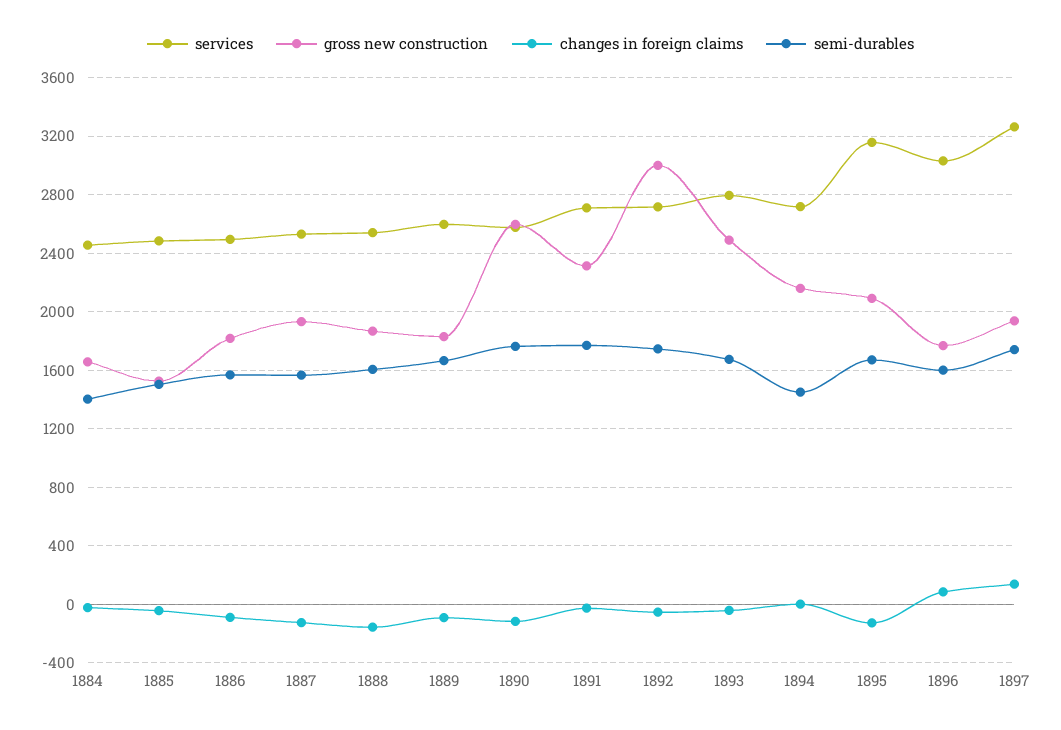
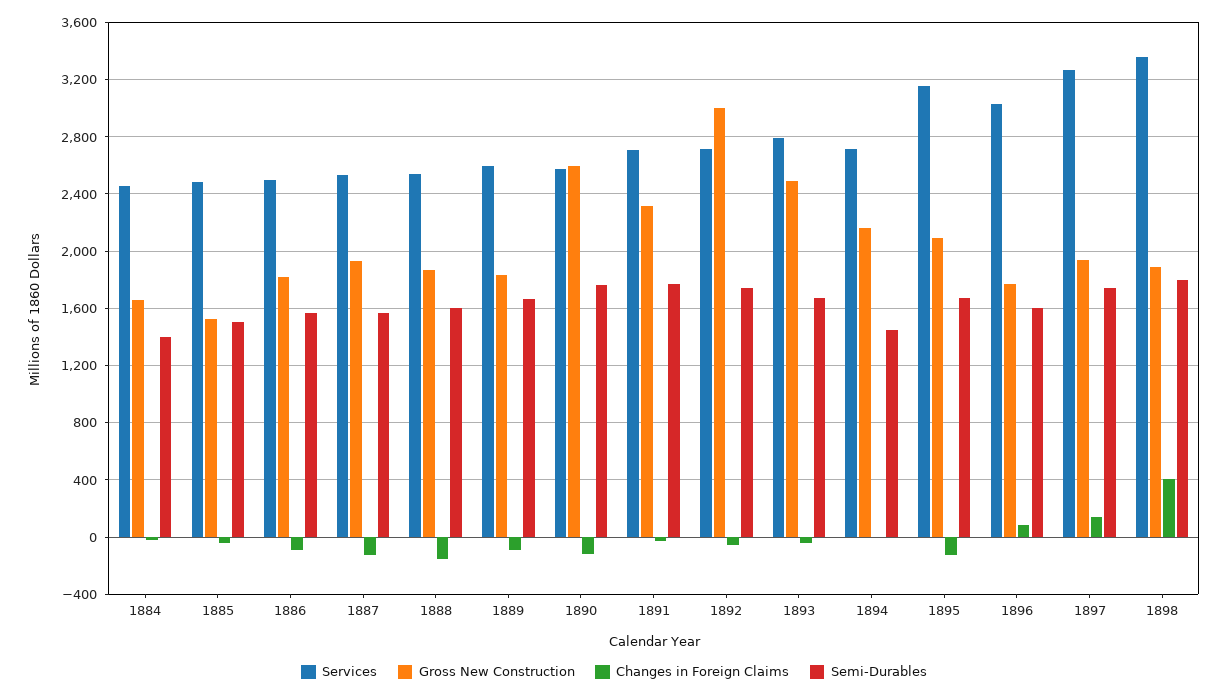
services, 1898: none -> 3350
gross new construction, 1898: none -> 1900
changes in foreign claims, 1898: none -> 400
semi-durables, 1898: none -> 1800

